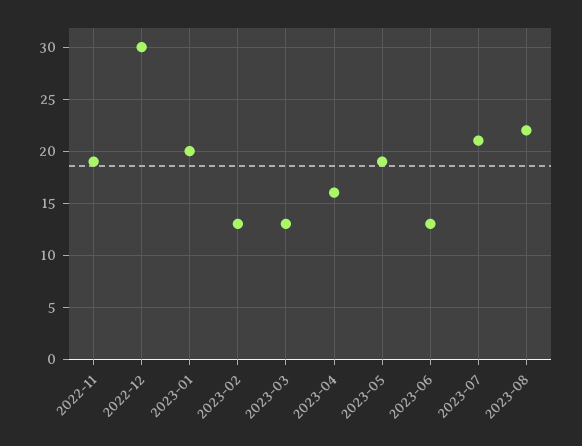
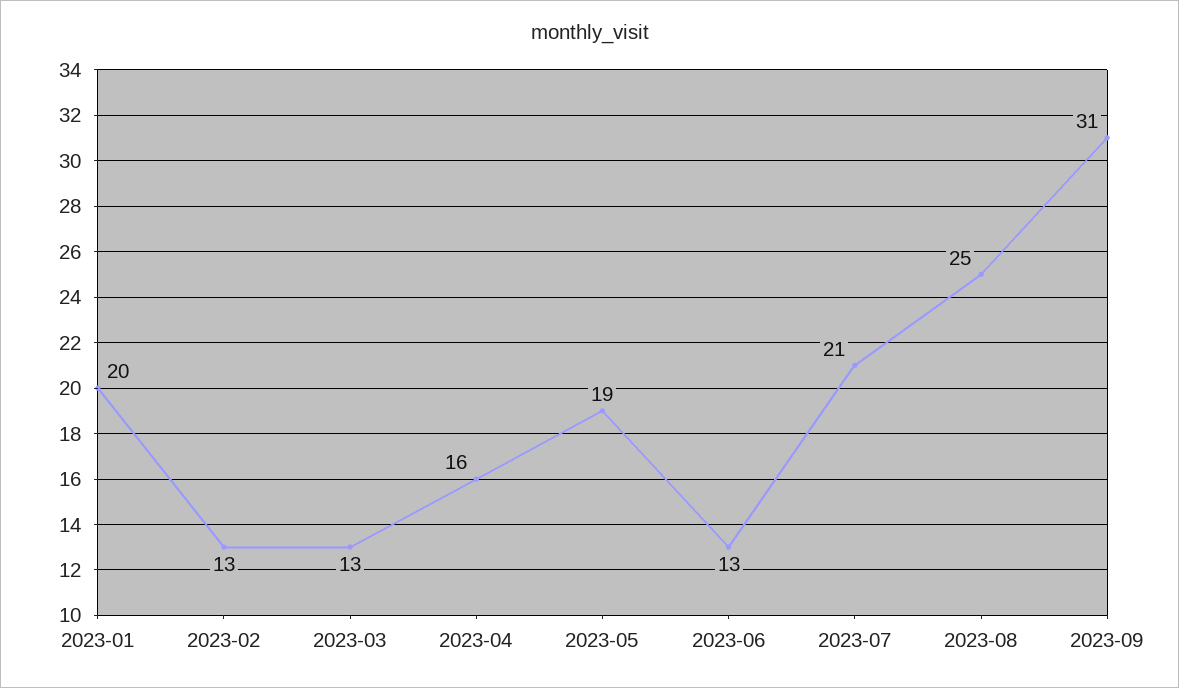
2022-11: 19 -> none
2022-12: 30 -> none
2023-08: 22 -> 25
2023-09: none -> 31

